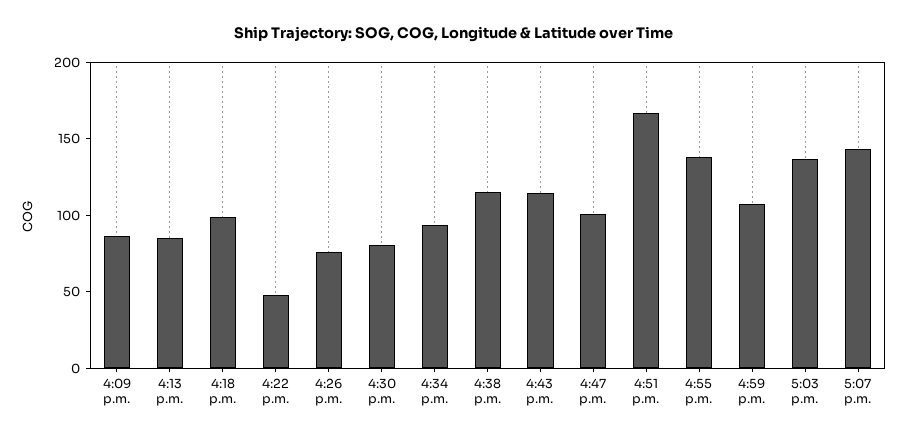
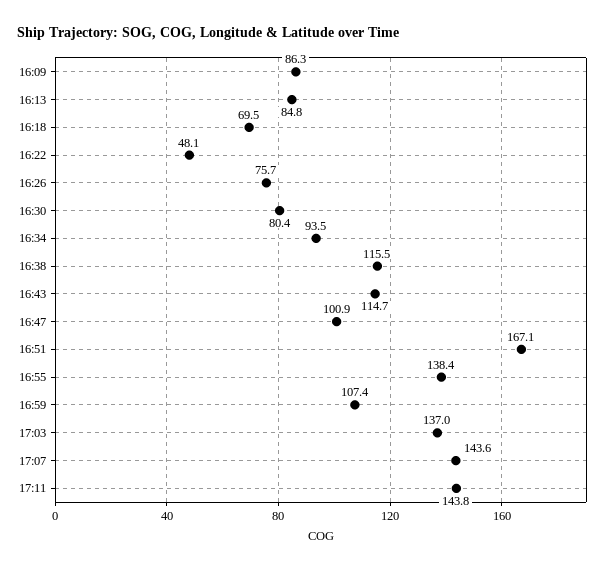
4:18 p.m.: 100 -> 69.5
17:11: none -> 143.8

